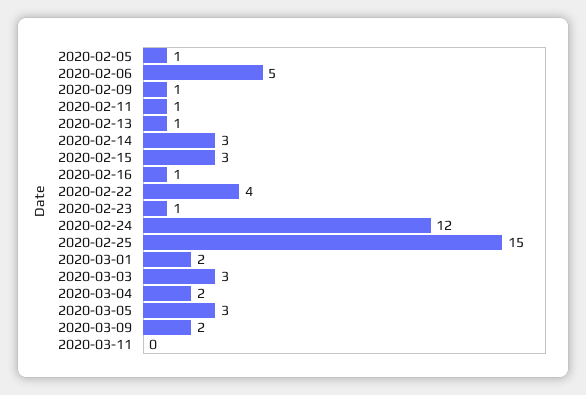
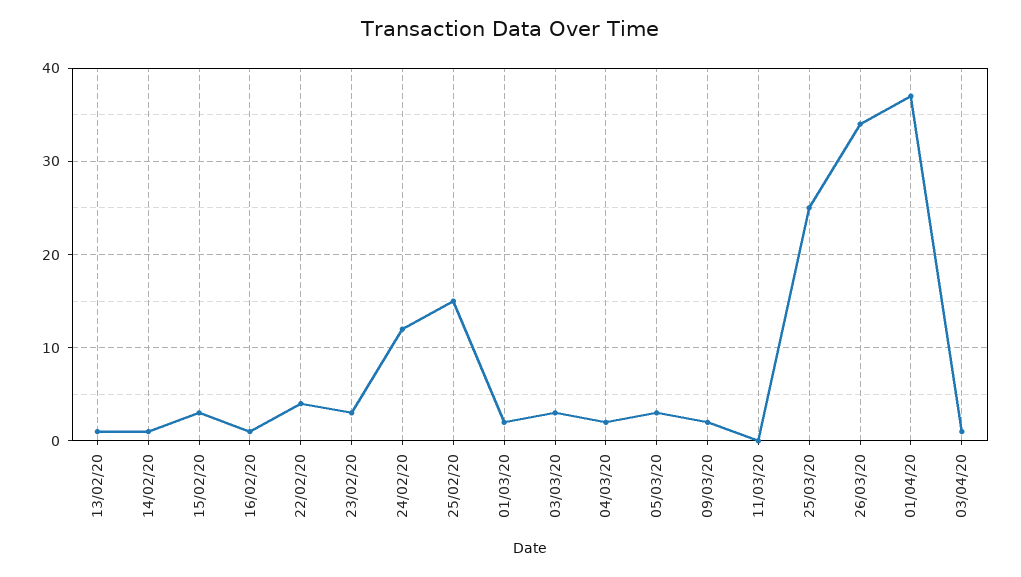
2020-02-05: 1 -> none
2020-02-06: 5 -> none
2020-02-09: 1 -> none
2020-02-11: 1 -> none
2020-02-14: 3 -> 1
2020-02-23: 1 -> 3
25/03/20: none -> 25
26/03/20: none -> 34
01/04/20: none -> 37
03/04/20: none -> 1

